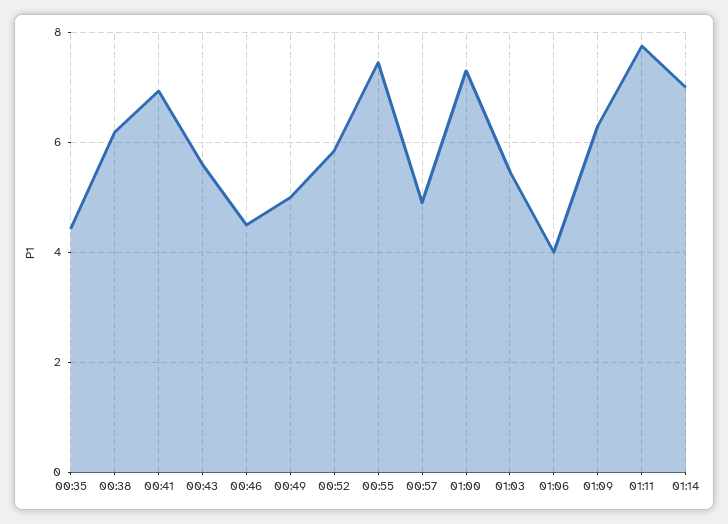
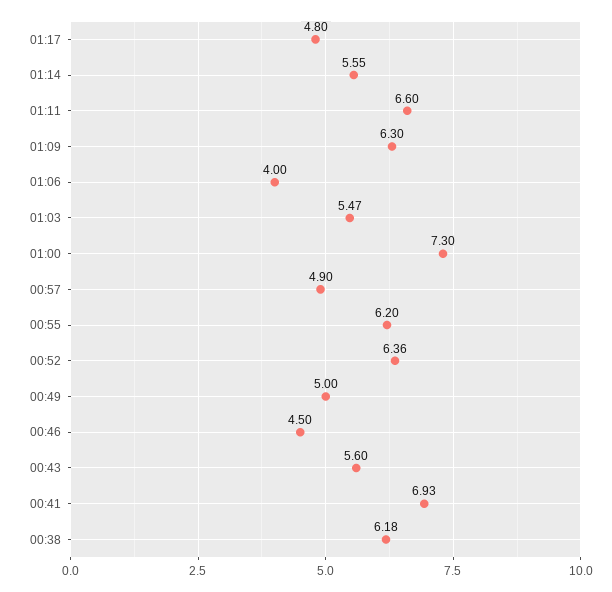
00:35: 4.4 -> none
00:52: 5.8 -> 6.36
00:55: 7.4 -> 6.2
01:11: 7.8 -> 6.6
01:14: 7 -> 5.55
01:17: none -> 4.8

